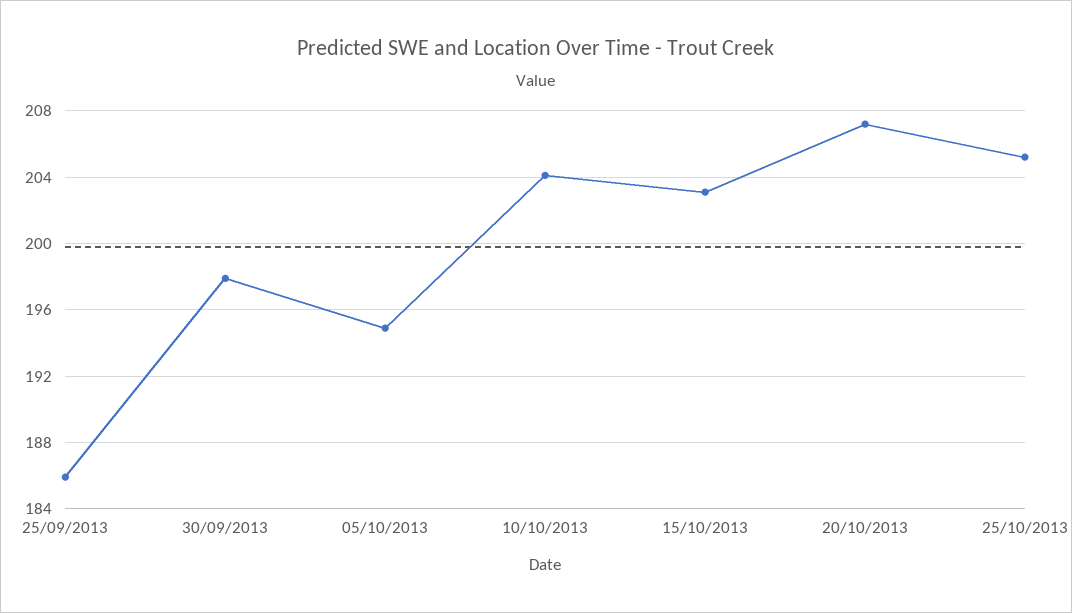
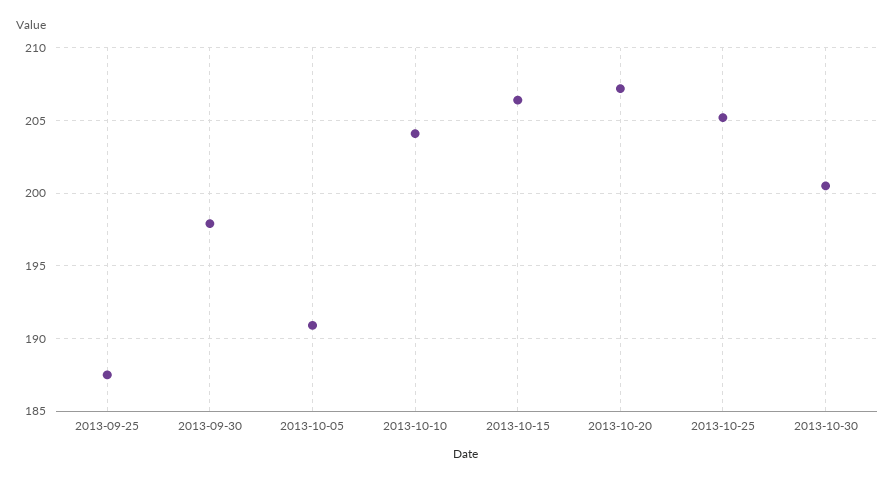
25/09/2013: 186 -> 187.5
05/10/2013: 195 -> 191
15/10/2013: 203 -> 206.5
2013-10-30: none -> 200.5

